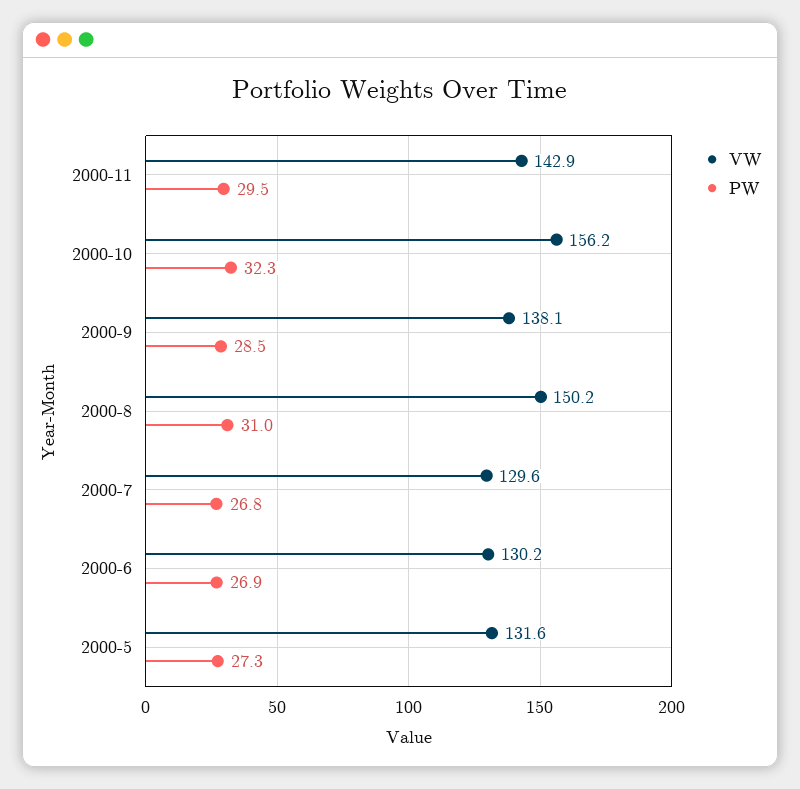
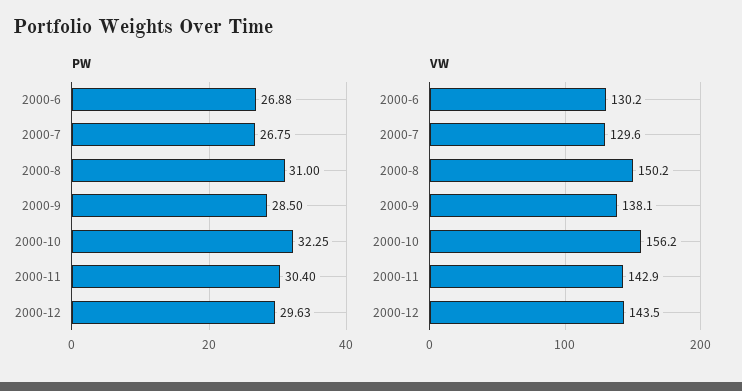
PW, 2000-11: 29.5 -> 30.4
VW, 2000-5: 131.6 -> none
PW, 2000-5: 27.3 -> none
PW, 2000-12: none -> 29.63
VW, 2000-12: none -> 143.5

